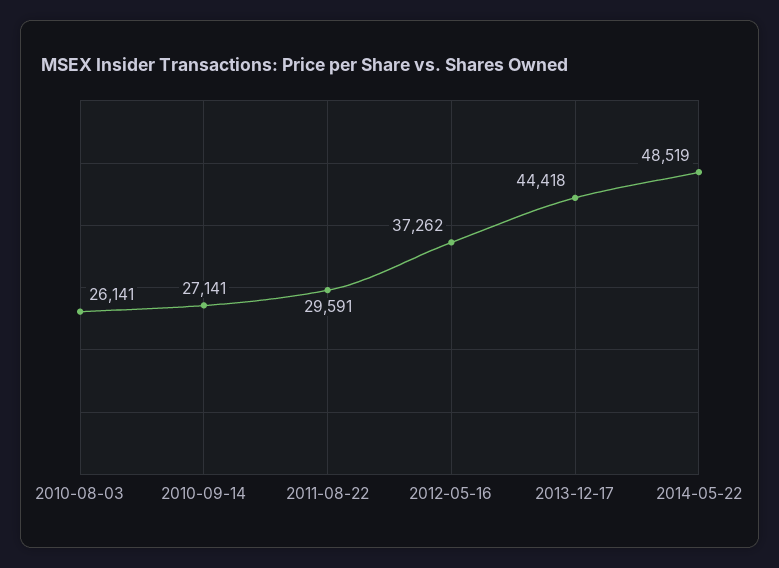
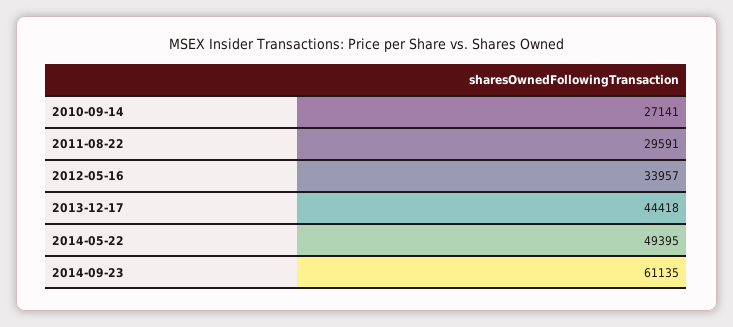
2010-08-03: 26141 -> none
2012-05-16: 37262 -> 33957
2014-05-22: 48519 -> 49395
2014-09-23: none -> 61135

